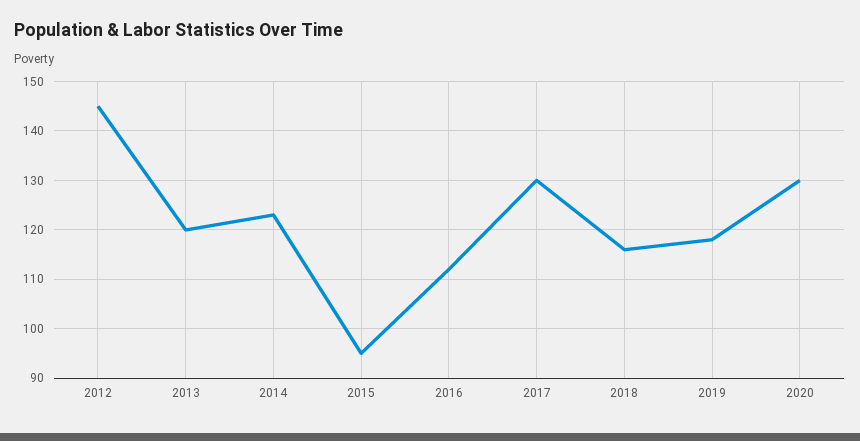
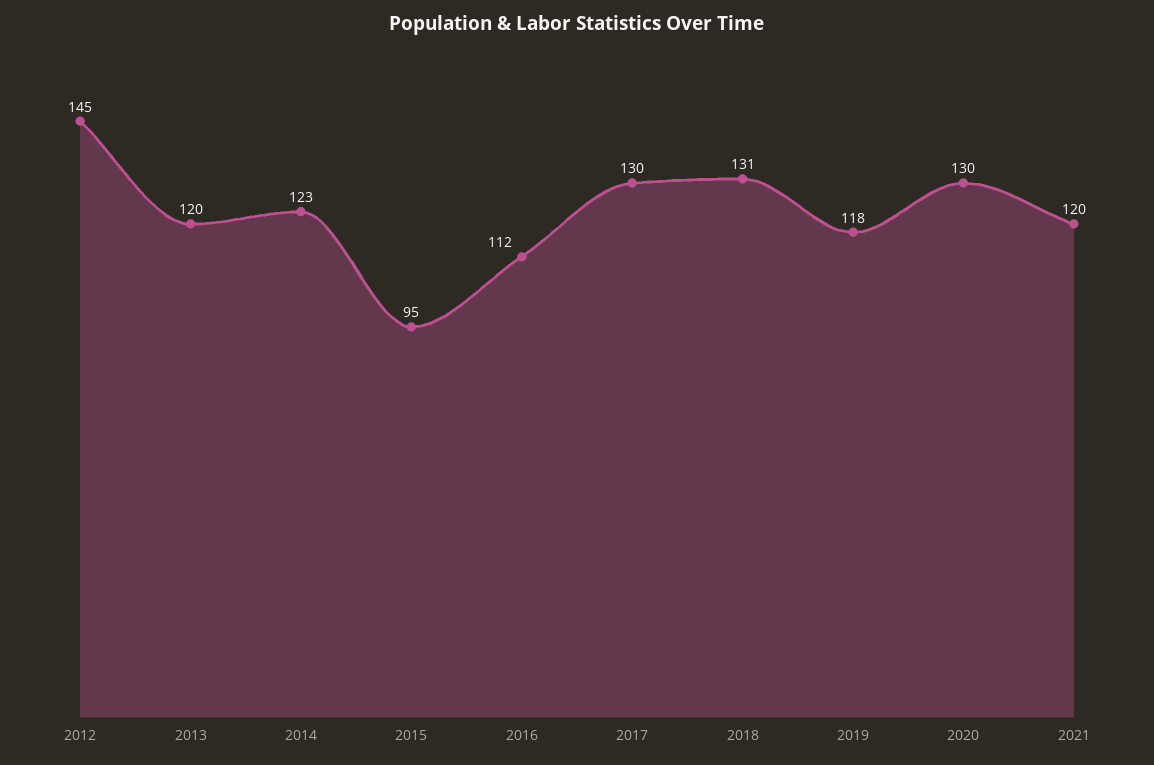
2018: 115 -> 131
2021: none -> 120

